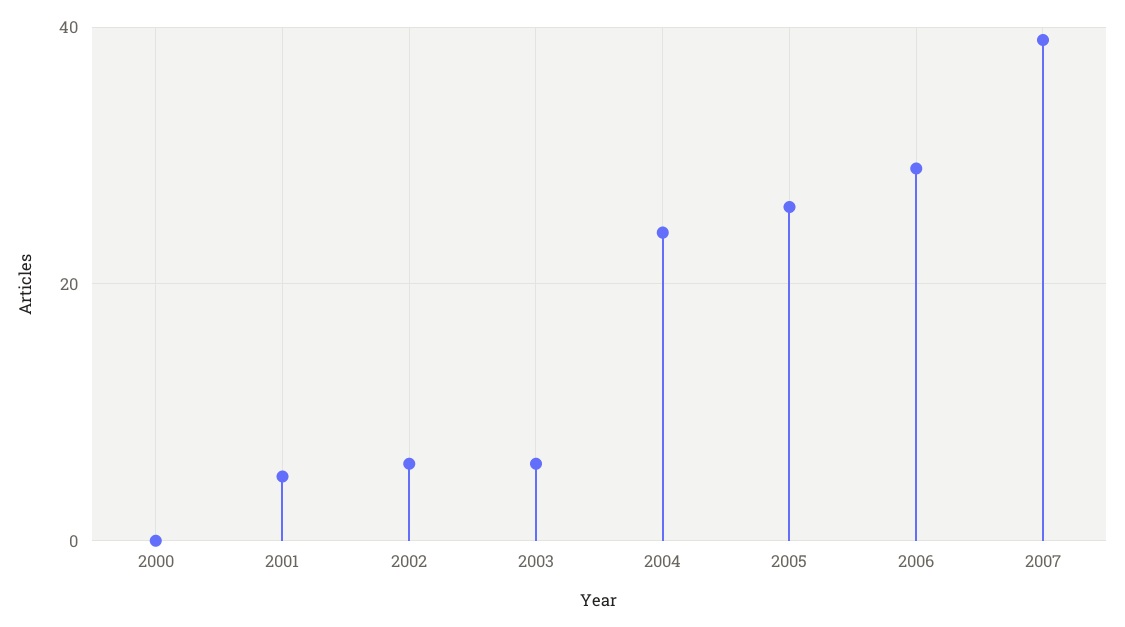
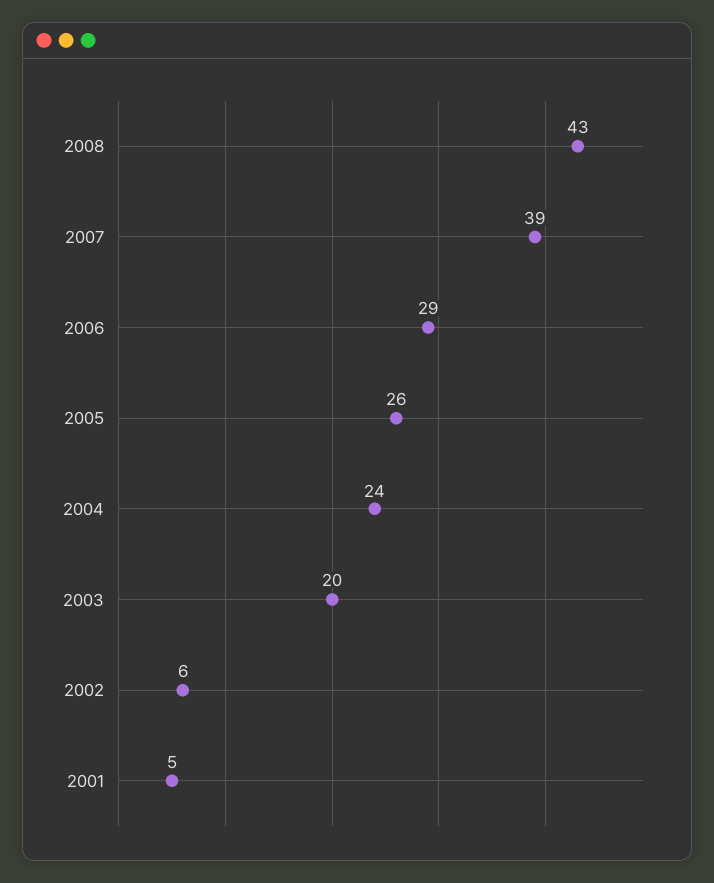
2000: 0 -> none
2003: 5 -> 20
2008: none -> 43

